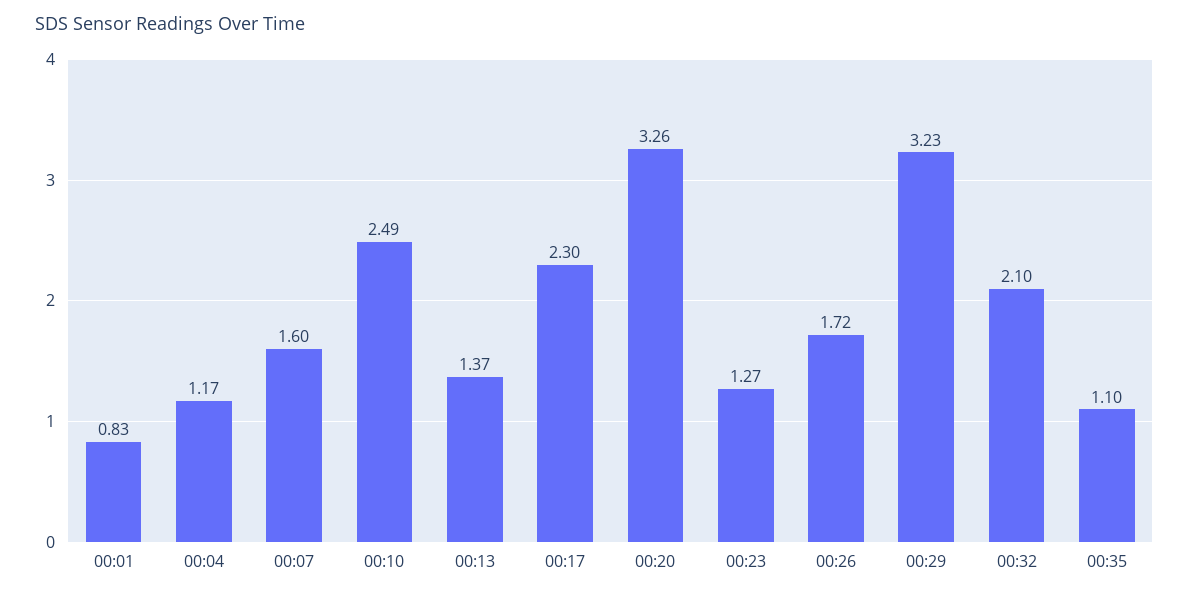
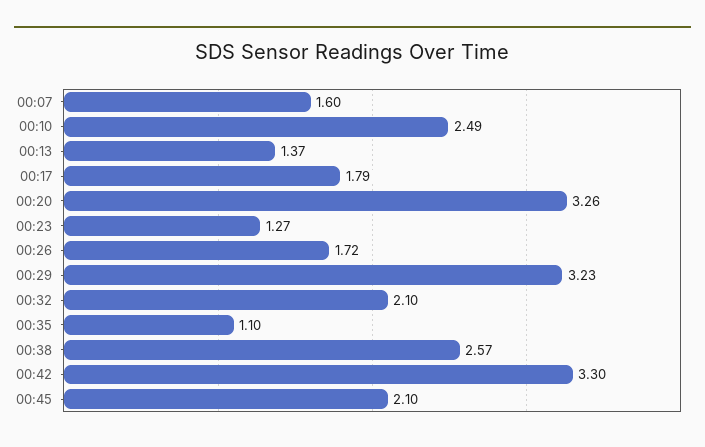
00:01: 0.83 -> none
00:04: 1.17 -> none
00:17: 2.3 -> 1.79
00:38: none -> 2.57
00:42: none -> 3.3
00:45: none -> 2.1

